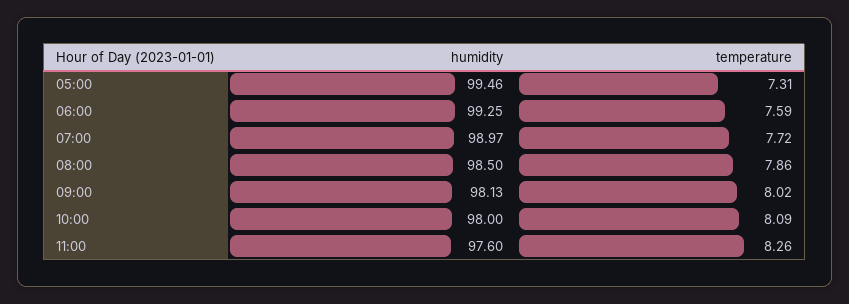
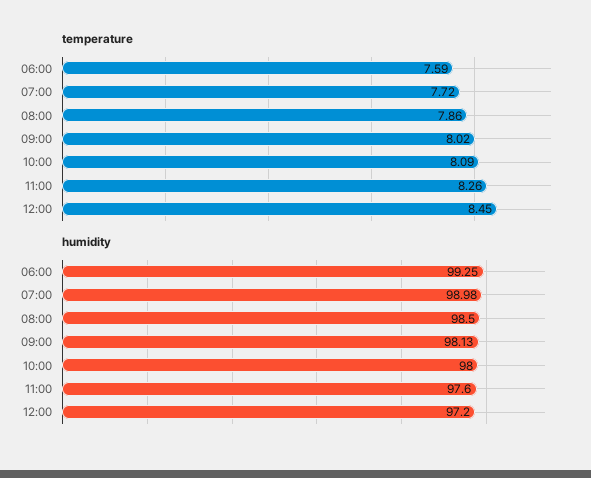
humidity, 05:00: 99.46 -> none
temperature, 05:00: 7.31 -> none
humidity, 07:00: 98.97 -> 98.98
temperature, 12:00: none -> 8.45
humidity, 12:00: none -> 97.2

